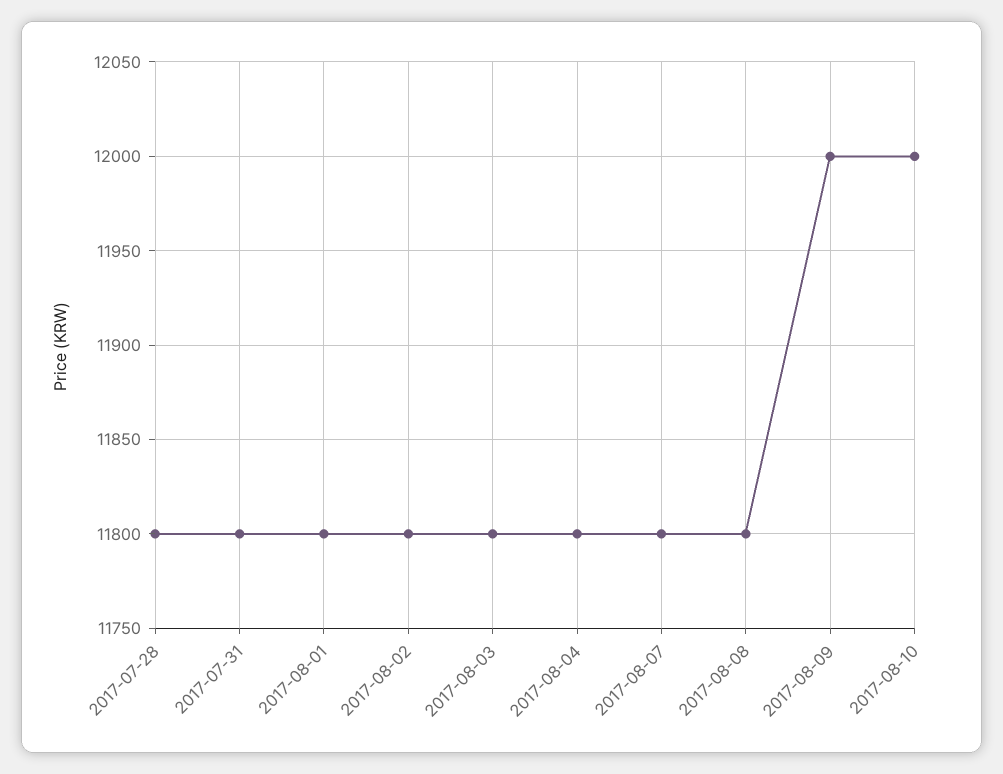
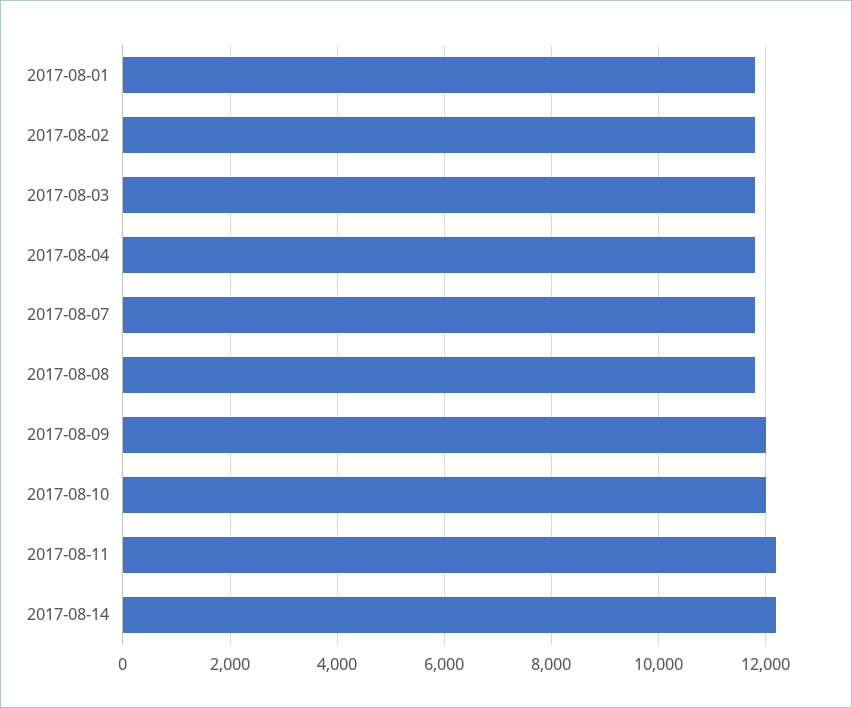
2017-07-28: 11800 -> none
2017-07-31: 11800 -> none
2017-08-11: none -> 12200
2017-08-14: none -> 12200

